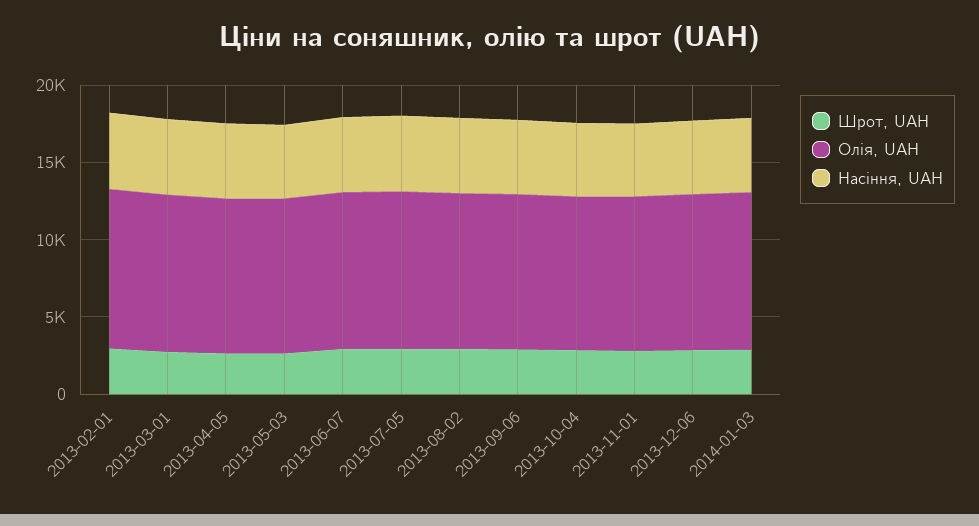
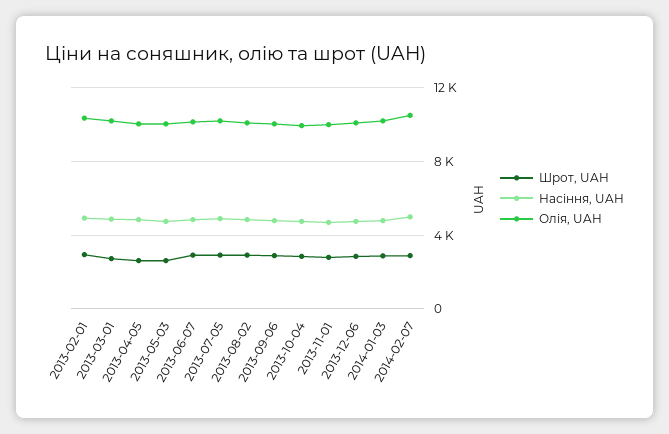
Шрот, UAH, 2014-02-07: none -> 3000
Насіння, UAH, 2014-02-07: none -> 5000
Олія, UAH, 2014-02-07: none -> 10500

